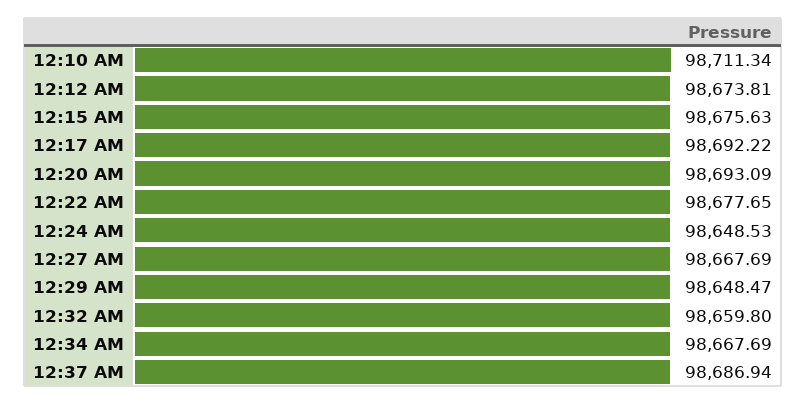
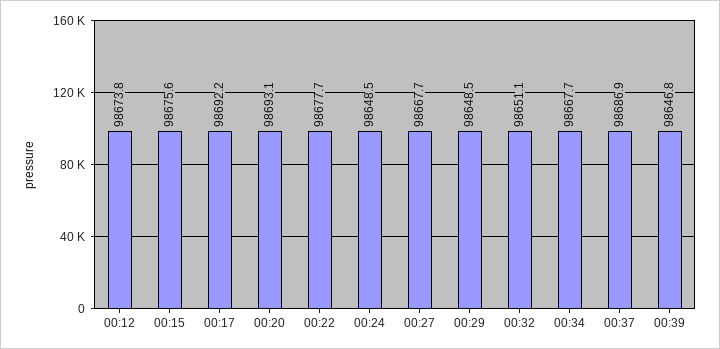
12:10 AM: 98711.34 -> none
12:32 AM: 98659.8 -> 98651.1
00:39: none -> 98646.8

